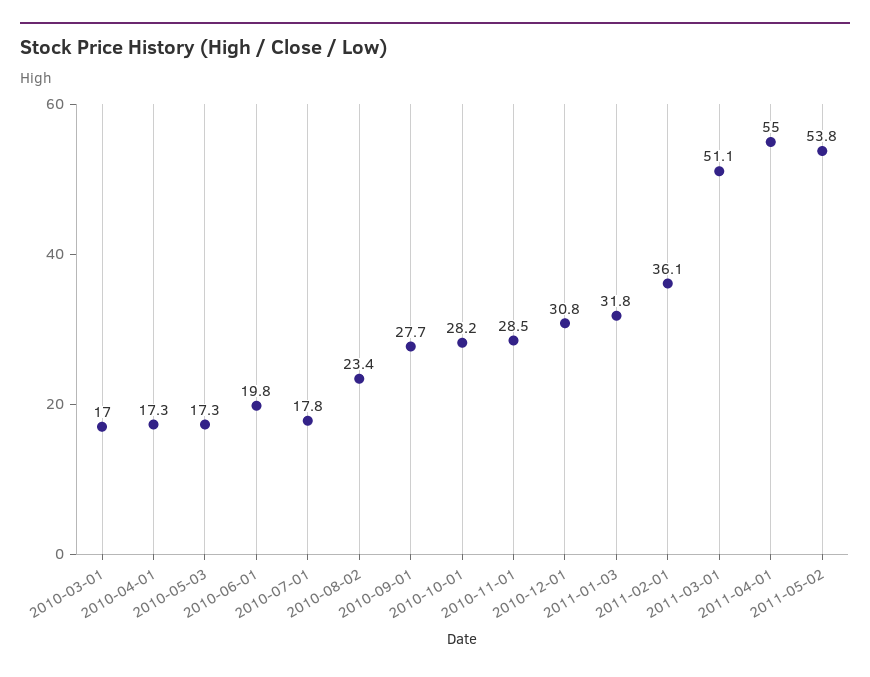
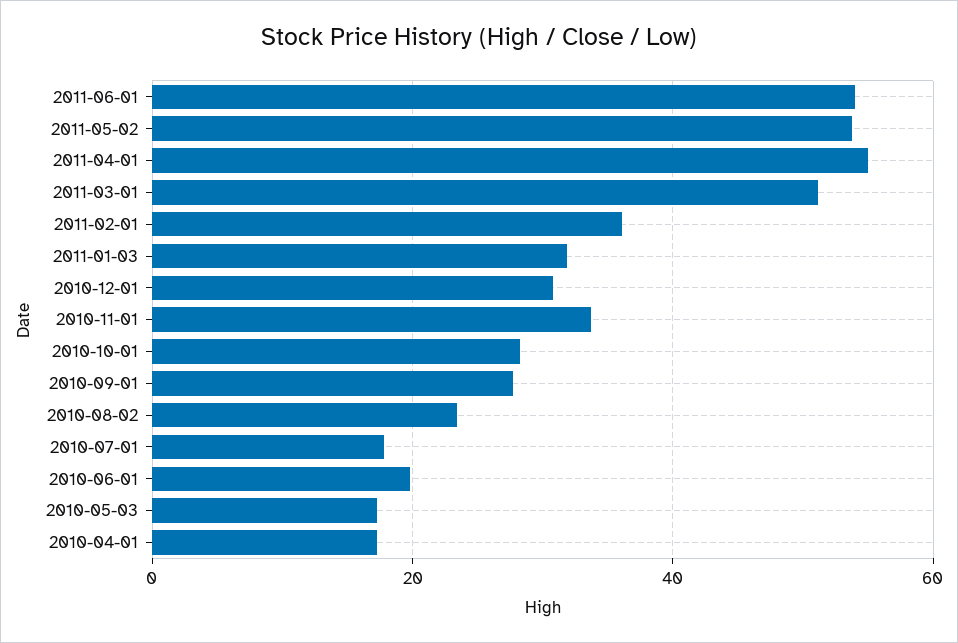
2010-03-01: 17 -> none
2010-11-01: 28.5 -> 34
2011-06-01: none -> 54

